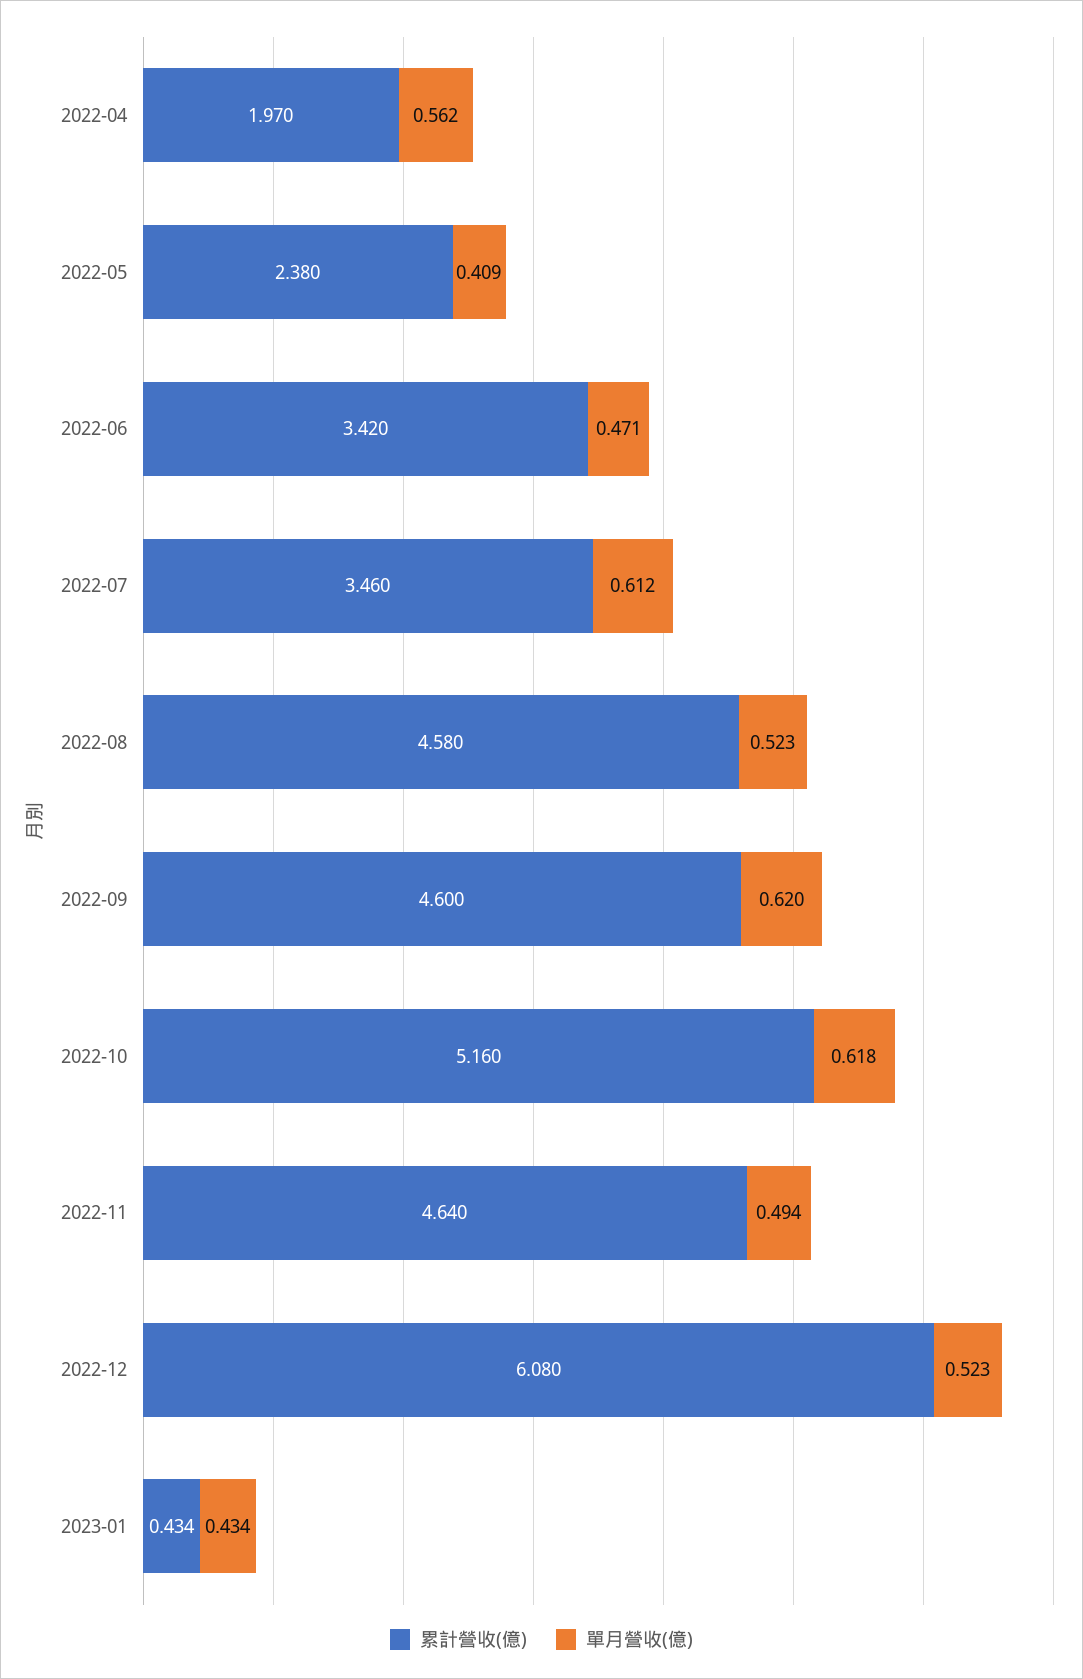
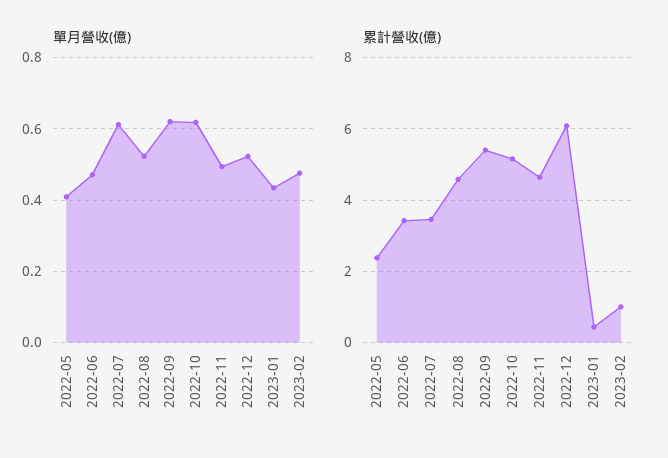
累計營收(億), 2022-04: 1.97 -> none
單月營收(億), 2022-04: 0.562 -> none
累計營收(億), 2022-09: 4.6 -> 5.4
單月營收(億), 2023-02: none -> 0.48
累計營收(億), 2023-02: none -> 1

